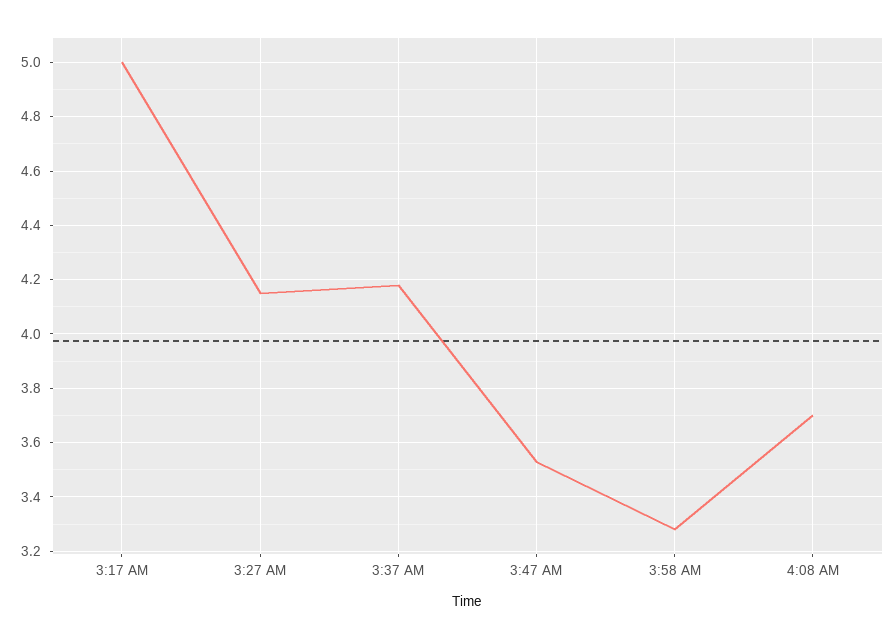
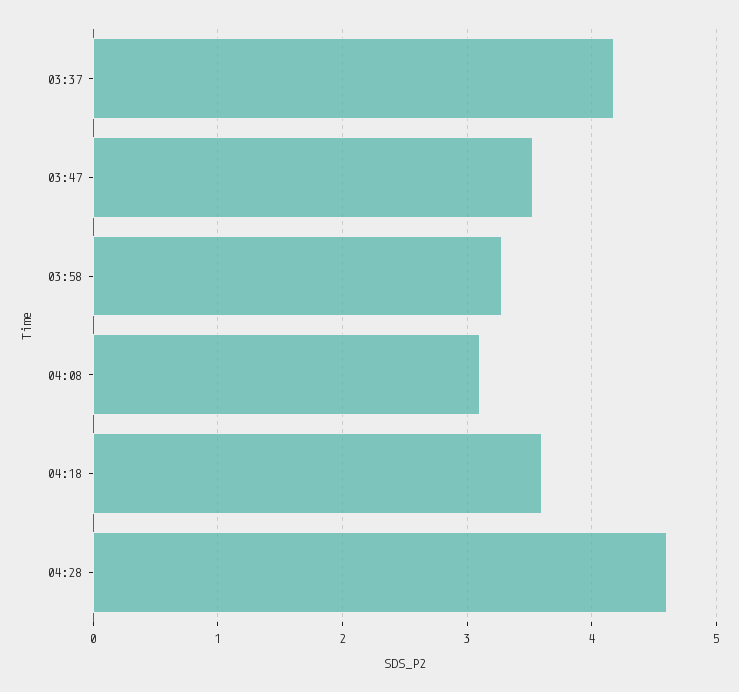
3:17 AM: 5 -> none
3:27 AM: 4.15 -> none
4:08 AM: 3.7 -> 3.1
04:18: none -> 3.6
04:28: none -> 4.6

